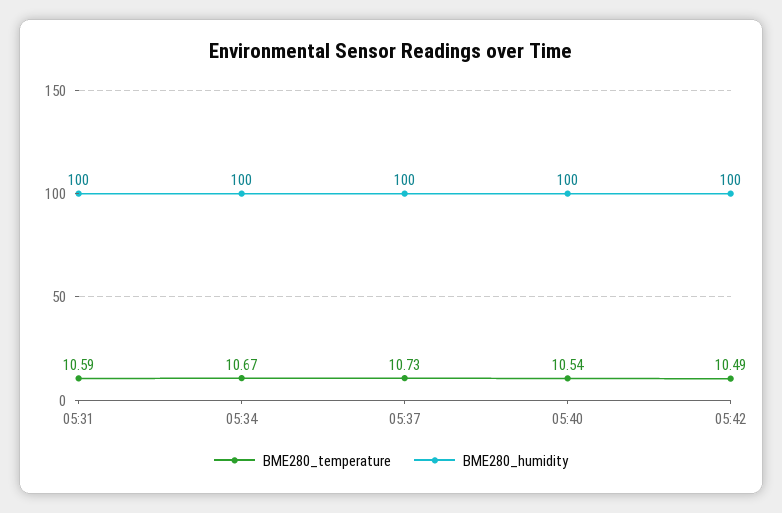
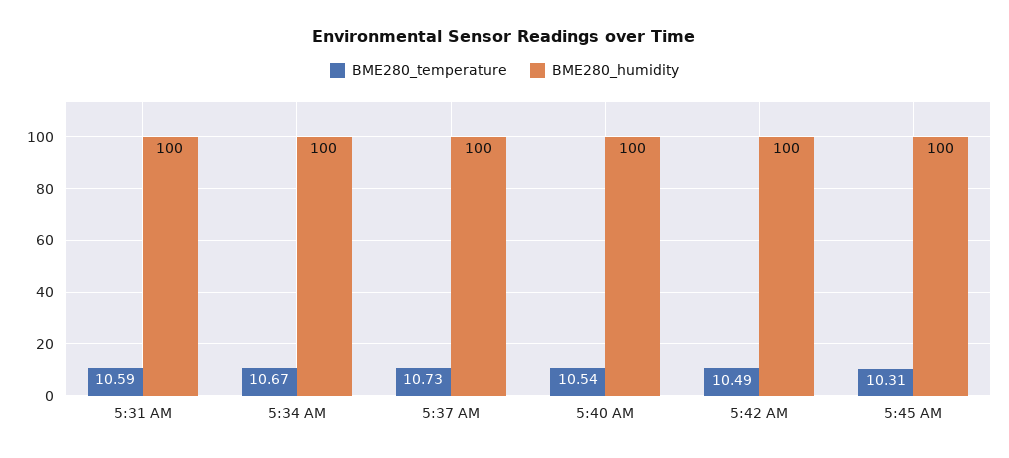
BME280_temperature, 5:45 AM: none -> 10.31
BME280_humidity, 5:45 AM: none -> 100

